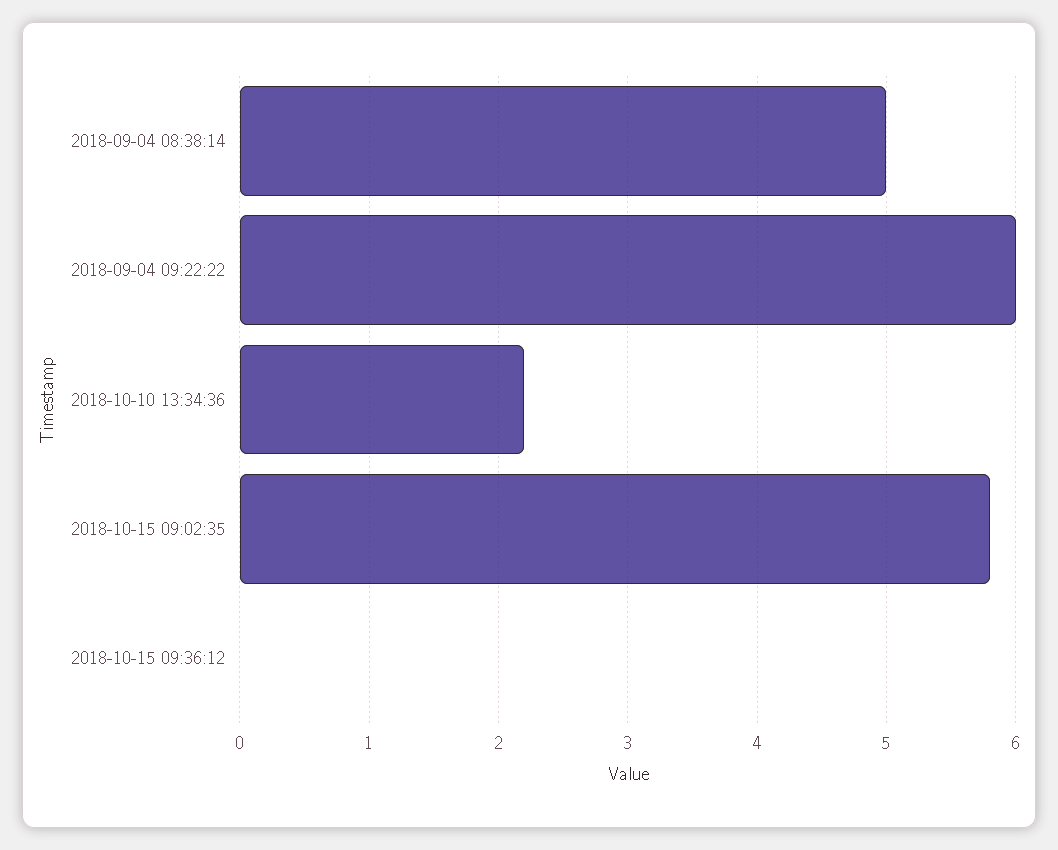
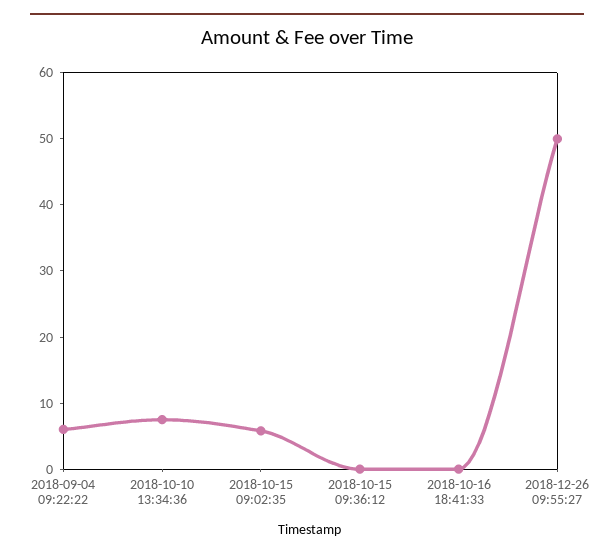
2018-09-04 08:38:14: 5 -> none
2018-10-10 13:34:36: 2.2 -> 8
2018-10-16 18:41:33: none -> 0
2018-12-26 09:55:27: none -> 50

